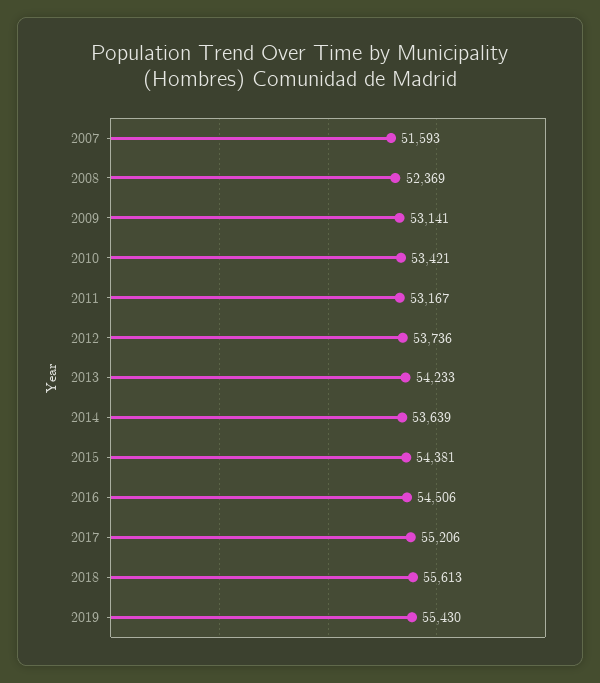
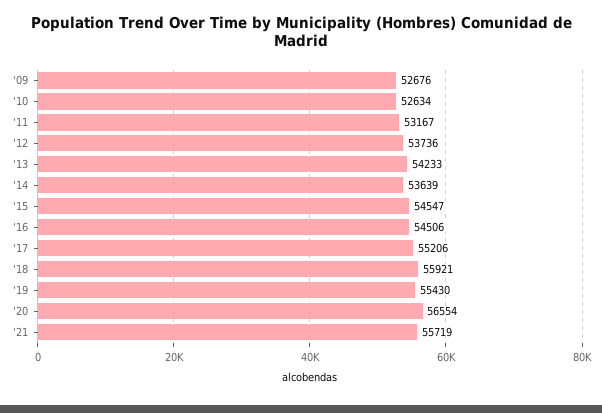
2007: 51593 -> none
2008: 52369 -> none
2009: 53141 -> 52676
2010: 53421 -> 52634
2015: 54381 -> 54547
2018: 55613 -> 55921
'20: none -> 56554
'21: none -> 55719

